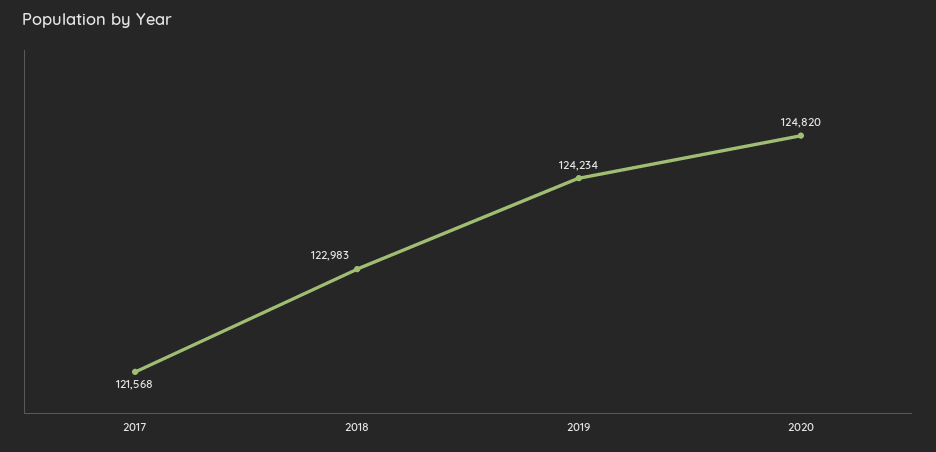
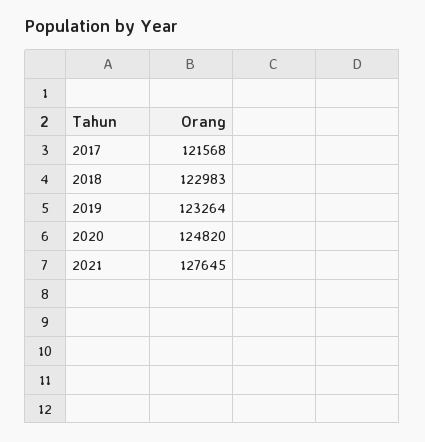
2019: 124234 -> 123264
2021: none -> 127645

